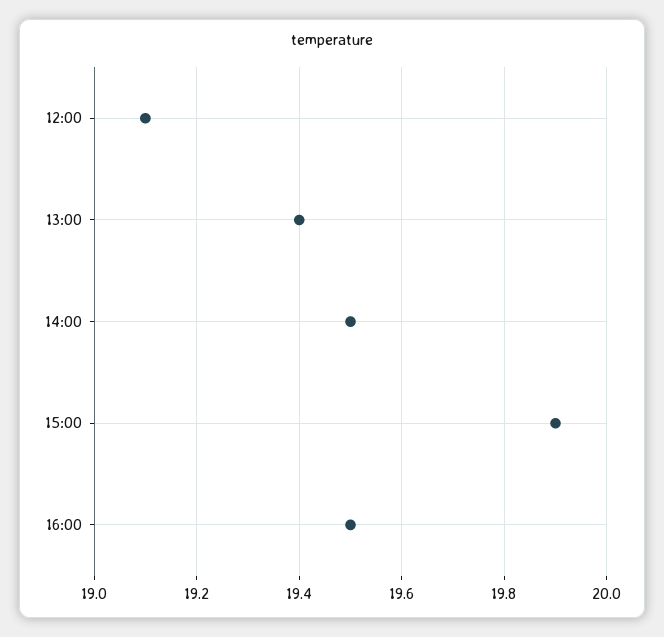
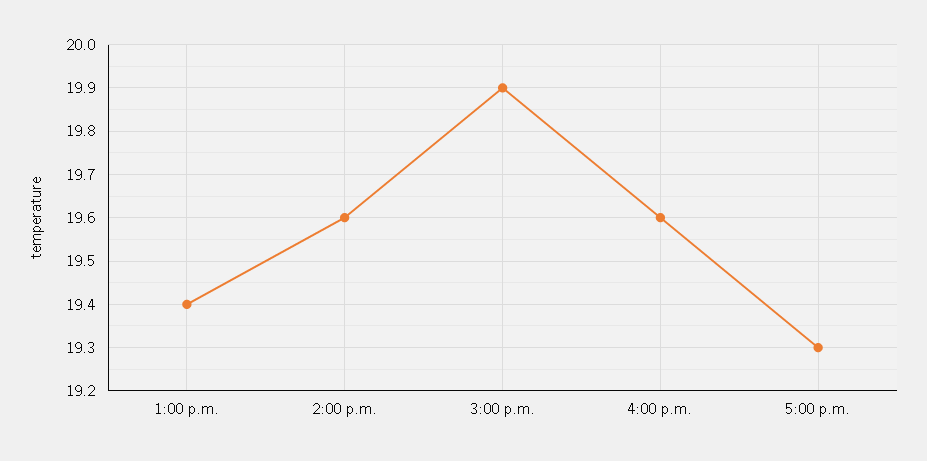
12:00: 19.1 -> none
14:00: 19.5 -> 19.6
16:00: 19.5 -> 19.6
5:00 p.m.: none -> 19.3

